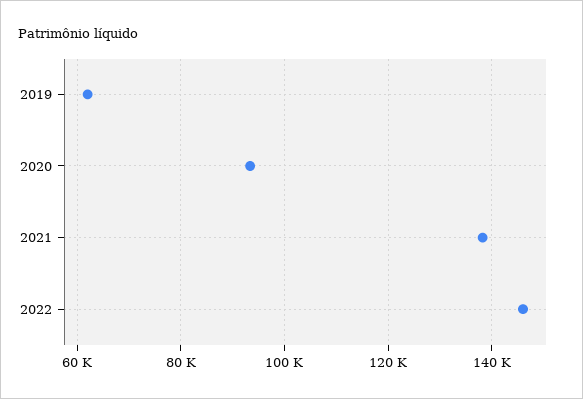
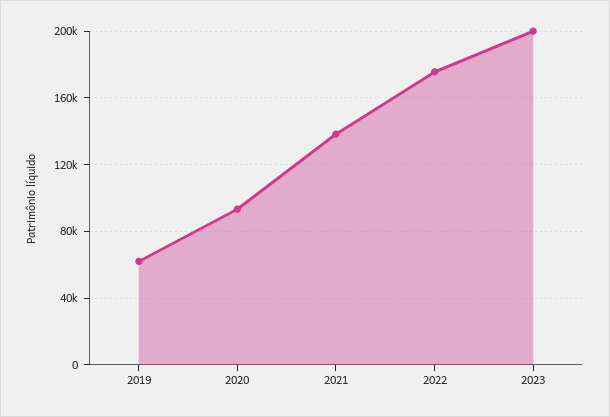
2022: 146000 -> 175000
2023: none -> 200000

